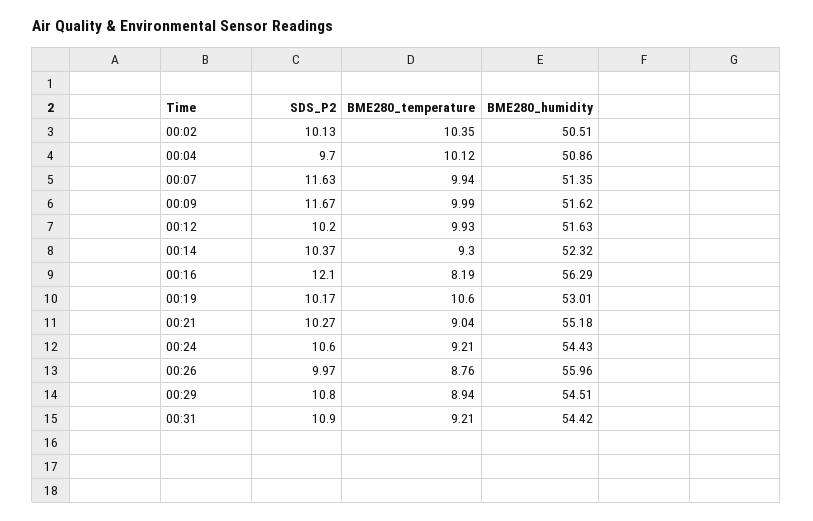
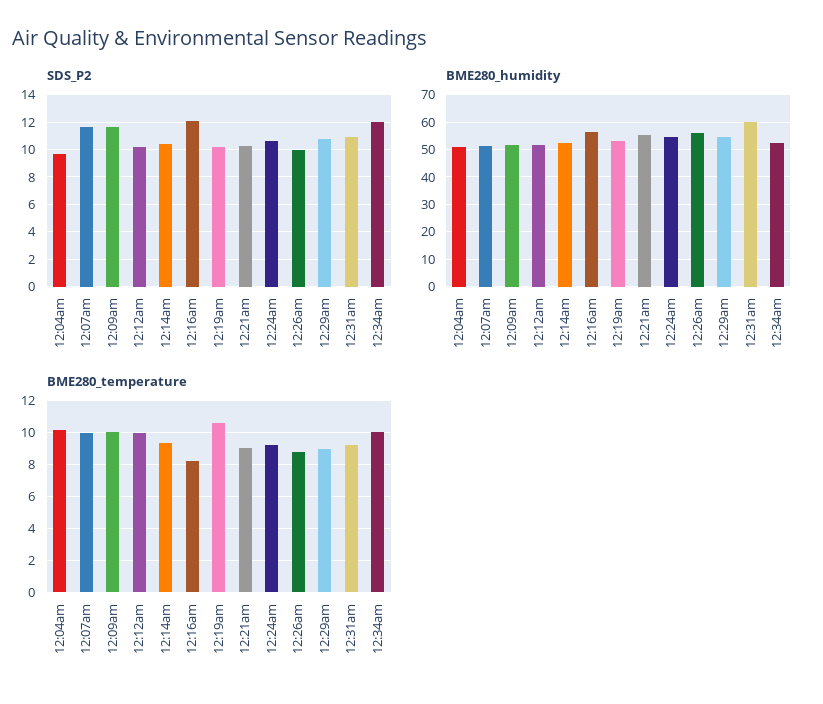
SDS_P2, 00:02: 10.13 -> none
BME280_temperature, 00:02: 10.35 -> none
BME280_humidity, 00:02: 50.51 -> none
BME280_humidity, 00:31: 54.42 -> 60
SDS_P2, 12:34am: none -> 12
BME280_humidity, 12:34am: none -> 52.5
BME280_temperature, 12:34am: none -> 10

